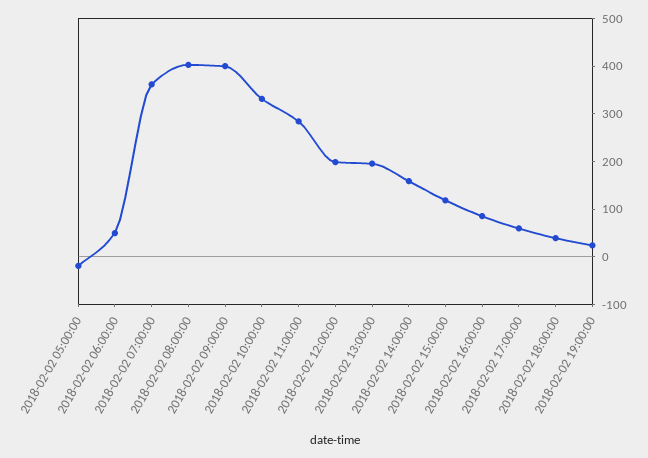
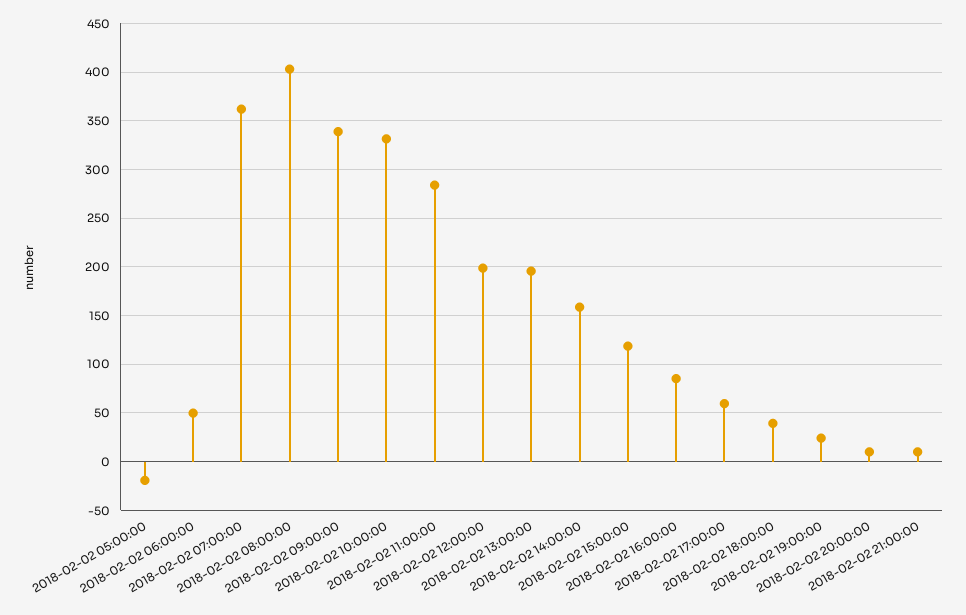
2018-02-02 09:00:00: 400 -> 340
2018-02-02 20:00:00: none -> 10
2018-02-02 21:00:00: none -> 10

